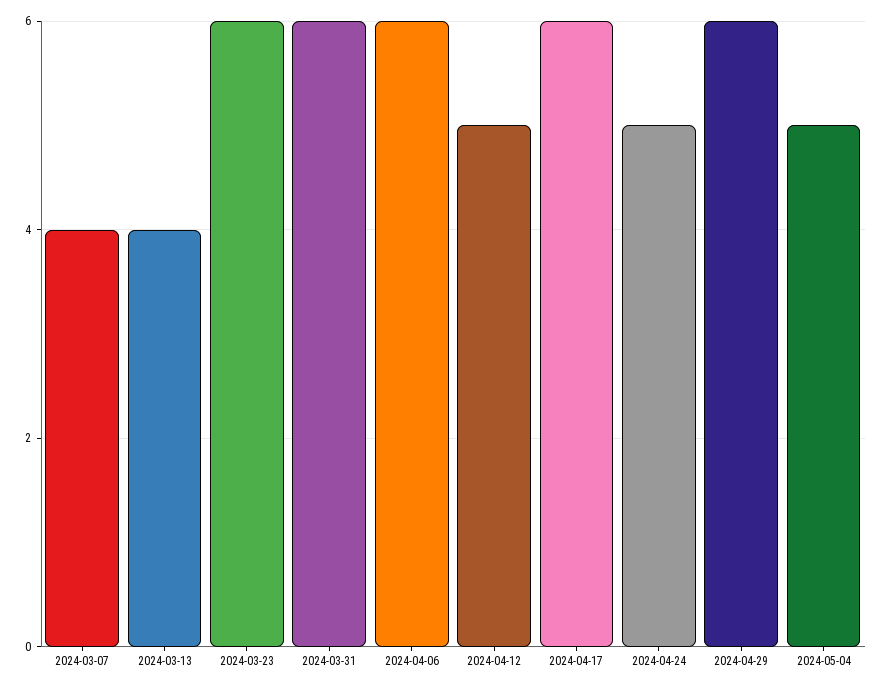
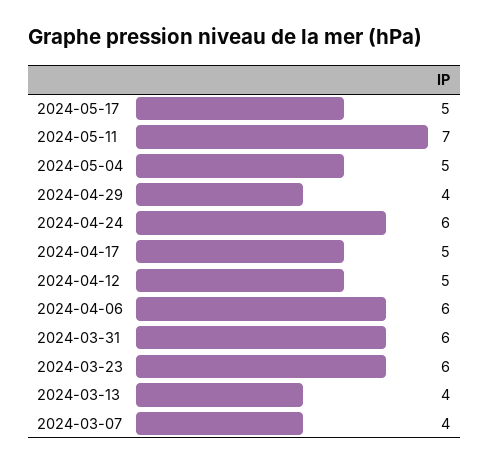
2024-04-17: 6 -> 5
2024-04-24: 5 -> 6
2024-04-29: 6 -> 4
2024-05-17: none -> 5
2024-05-11: none -> 7

